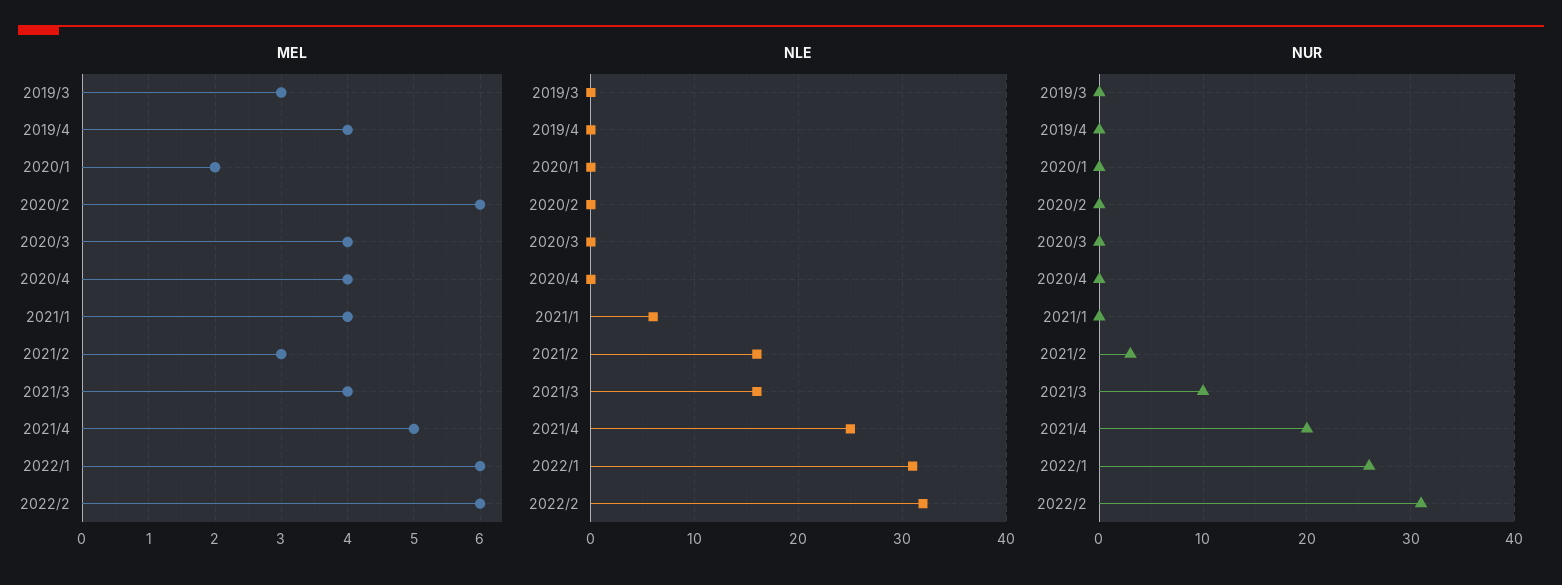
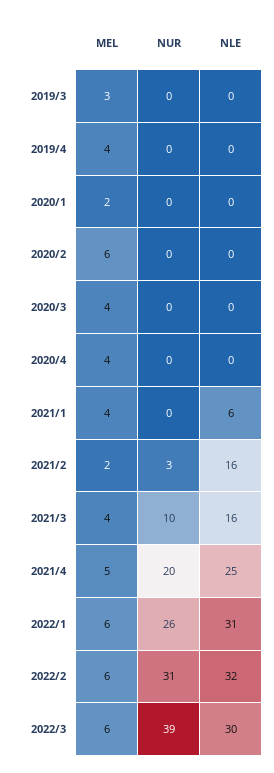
MEL, 2021/2: 3 -> 2
MEL, 2022/3: none -> 6
NUR, 2022/3: none -> 39
NLE, 2022/3: none -> 30

